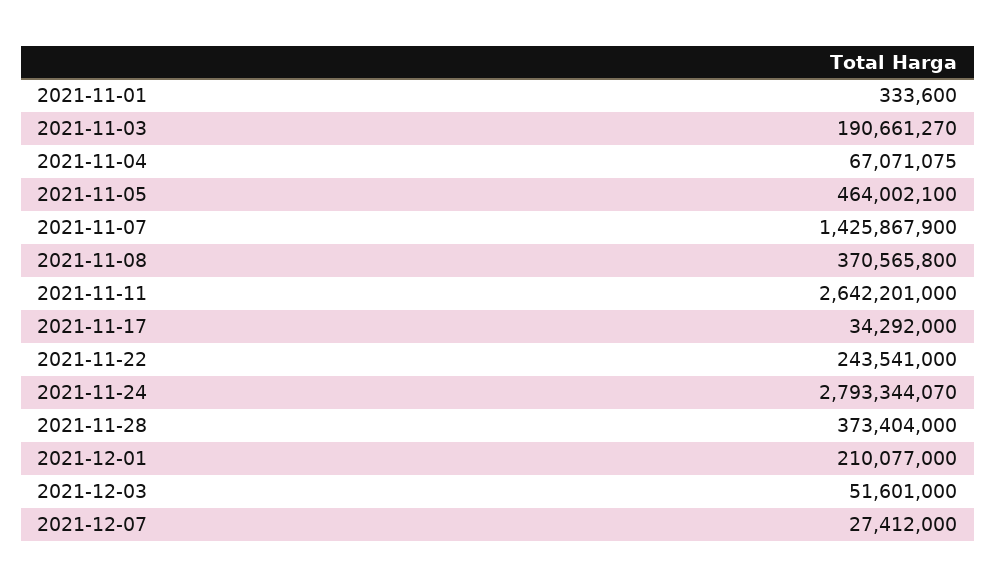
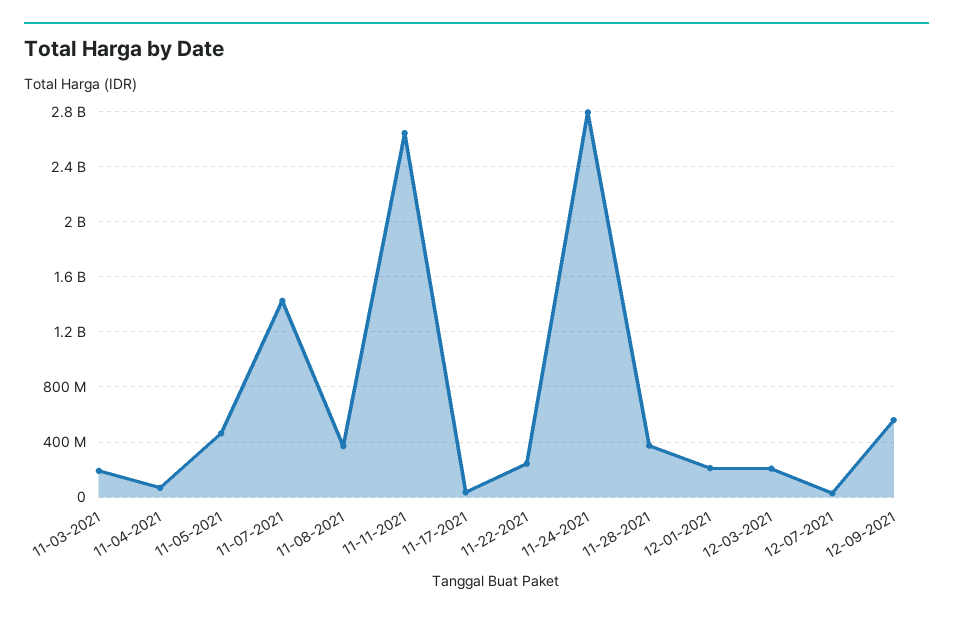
2021-11-01: 333600 -> none
2021-12-03: 51601000 -> 200000000
12-09-2021: none -> 550000000

